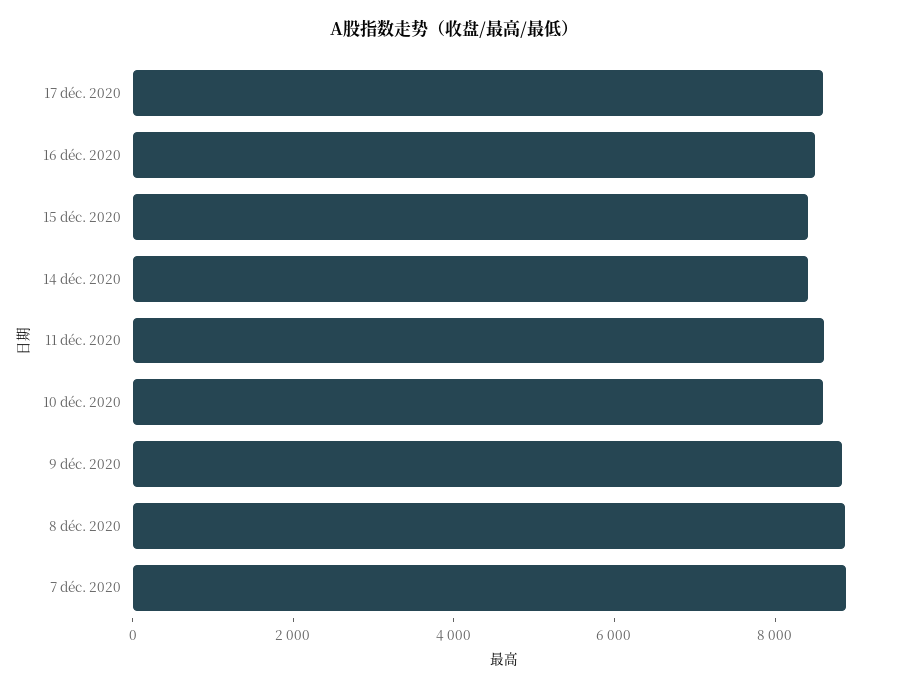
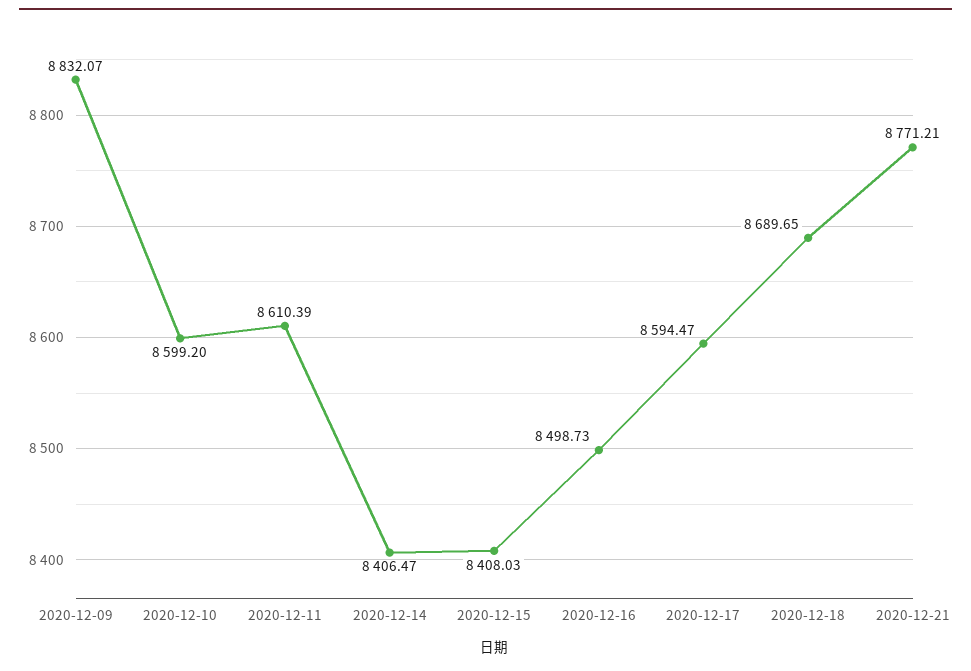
8 déc. 2020: 9000 -> none
7 déc. 2020: 9000 -> none
2020-12-18: none -> 8689.65
2020-12-21: none -> 8771.21

